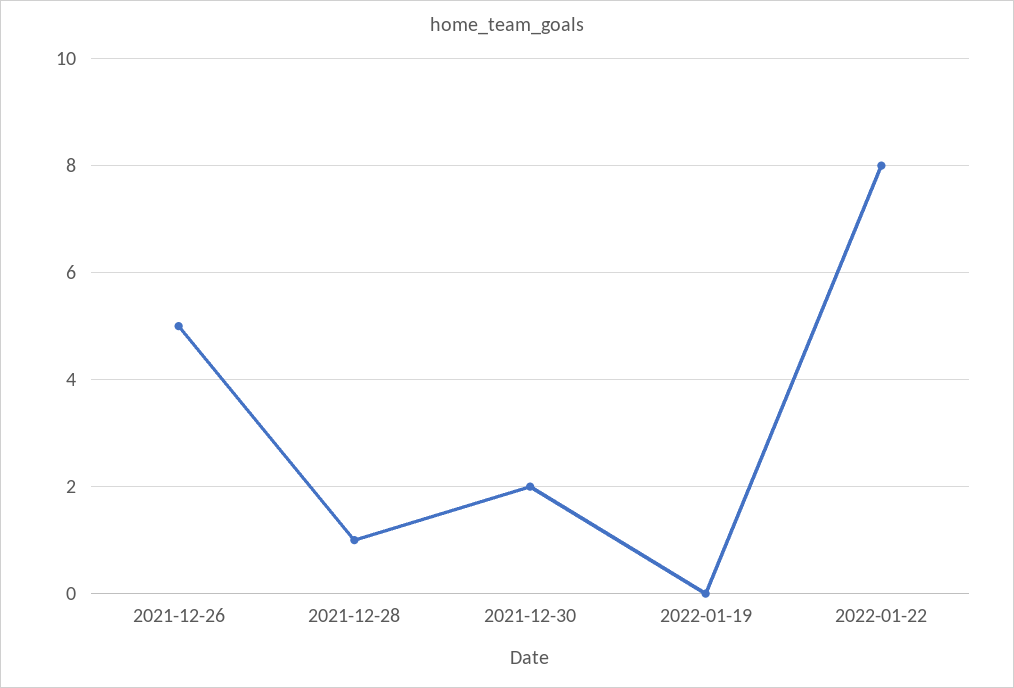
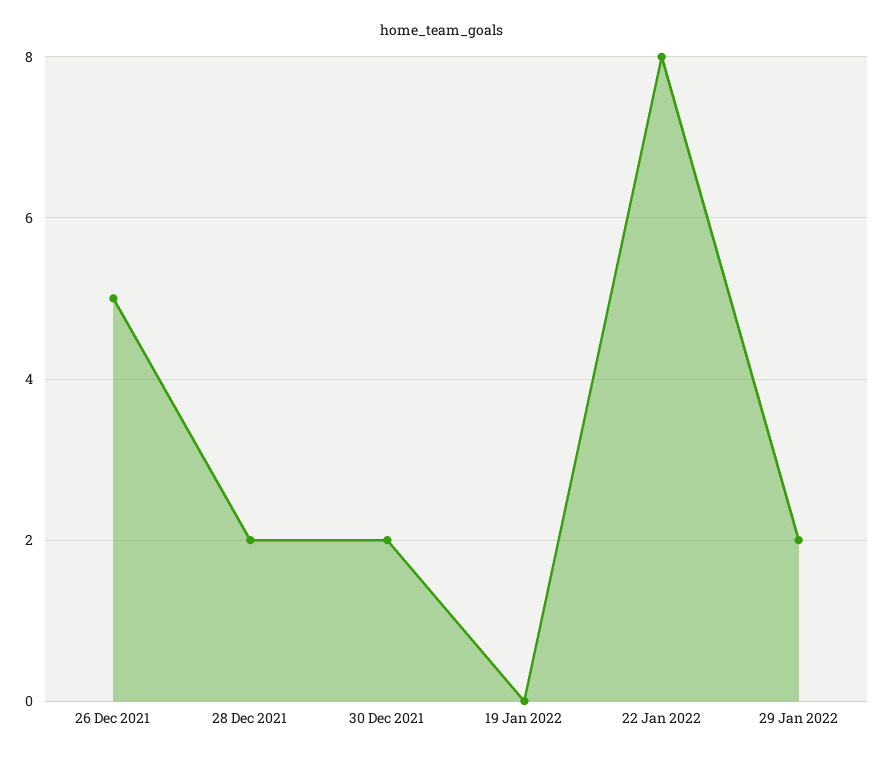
2021-12-28: 1 -> 2
29 Jan 2022: none -> 2

